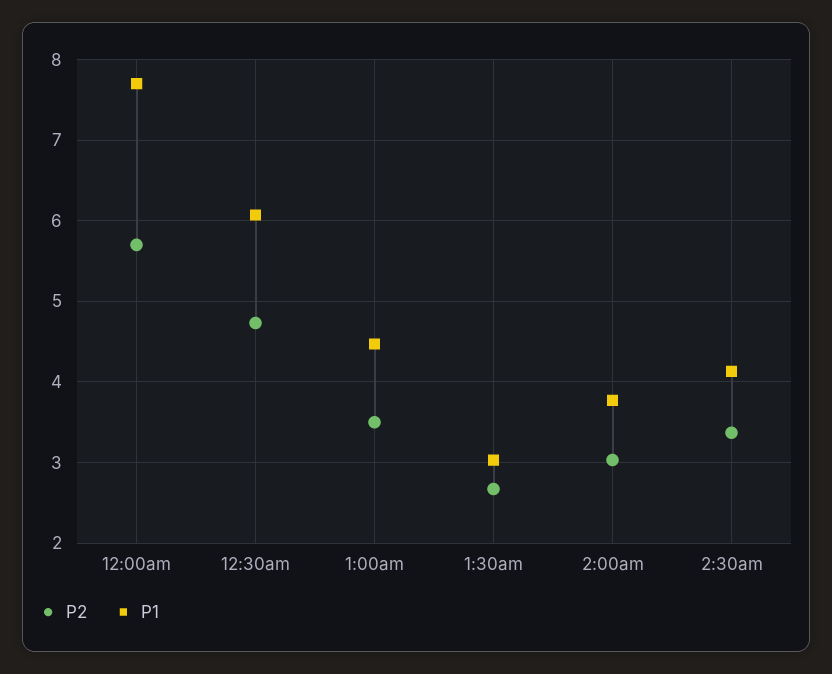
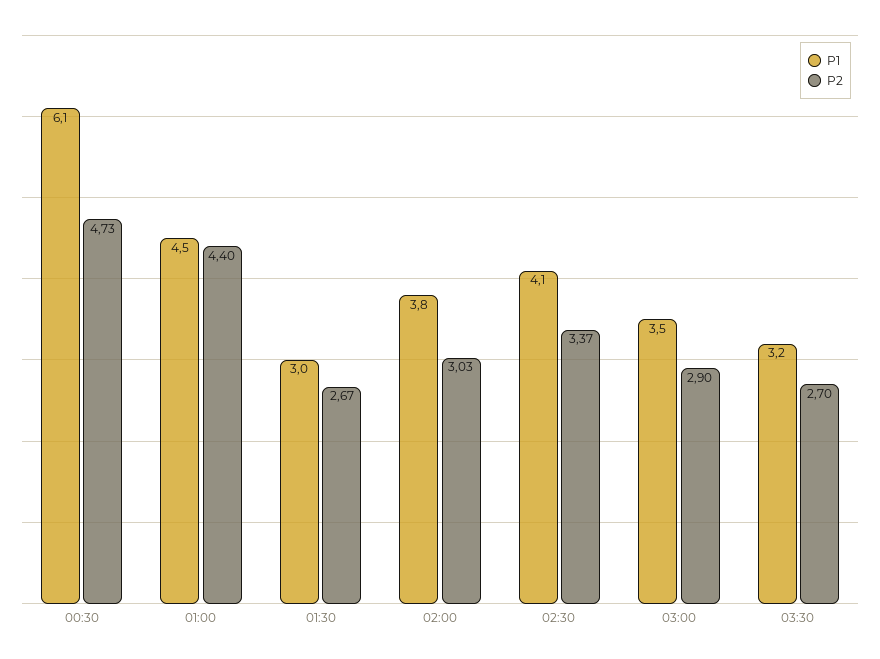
P2, 12:00am: 5.7 -> none
P1, 12:00am: 7.7 -> none
P2, 1:00am: 3.5 -> 4.4
P1, 03:00: none -> 3.5
P2, 03:00: none -> 2.9
P1, 03:30: none -> 3.2
P2, 03:30: none -> 2.7

